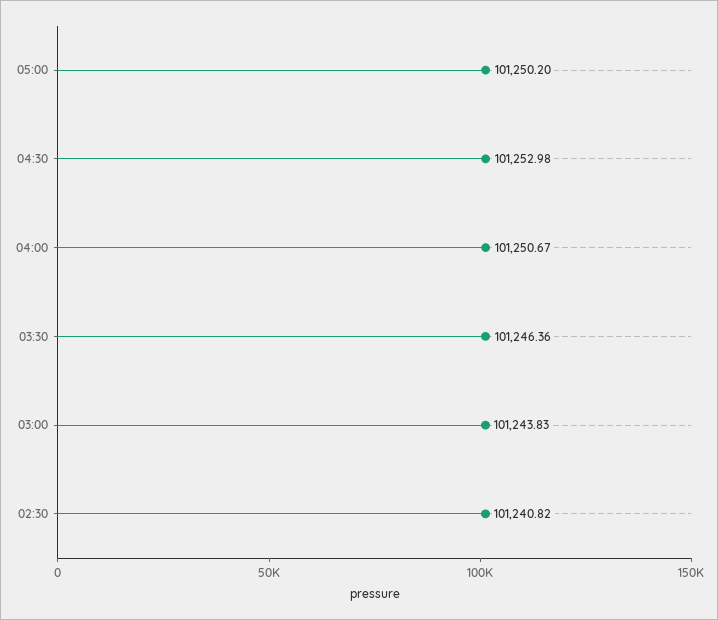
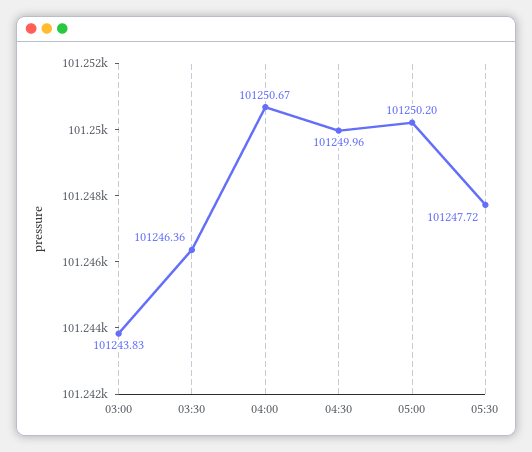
04:30: 101252.98 -> 101249.96
02:30: 101240.82 -> none
05:30: none -> 101247.72

